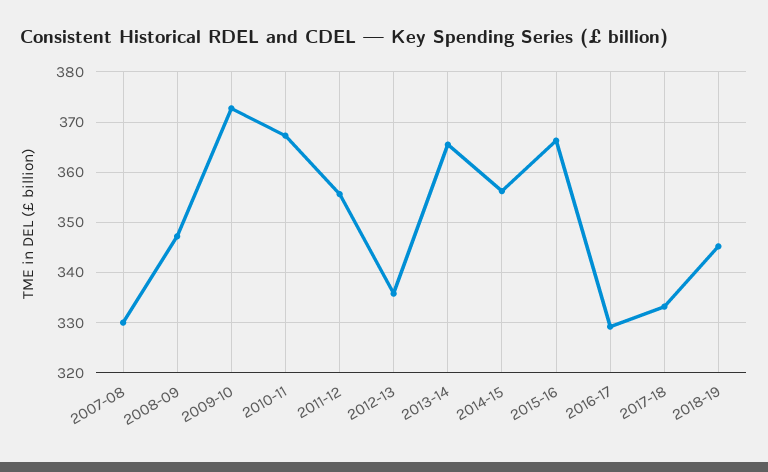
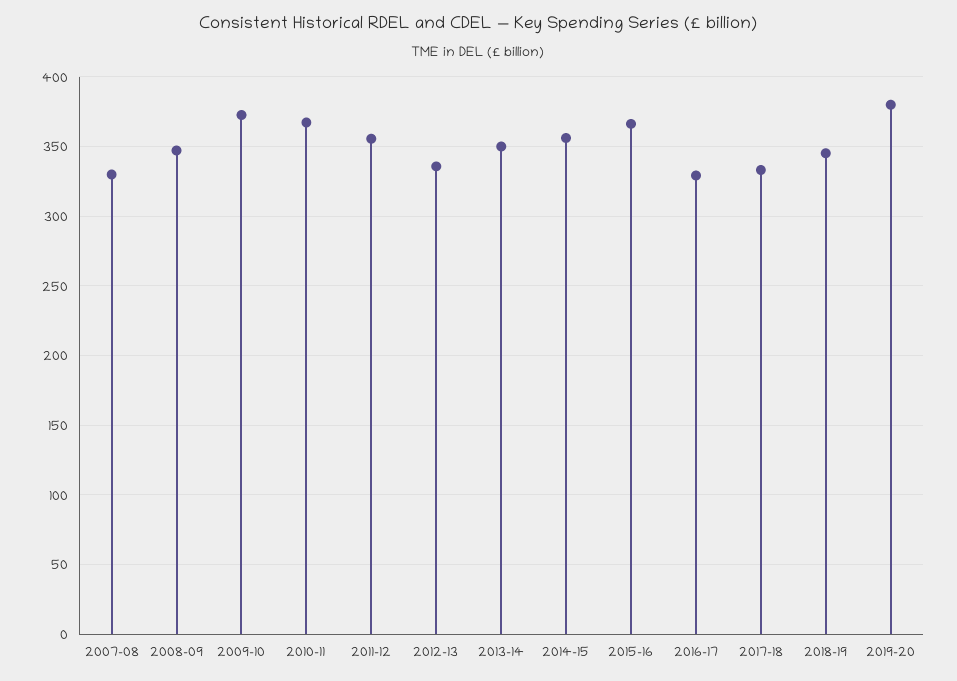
2013-14: 366 -> 350
2019-20: none -> 380

